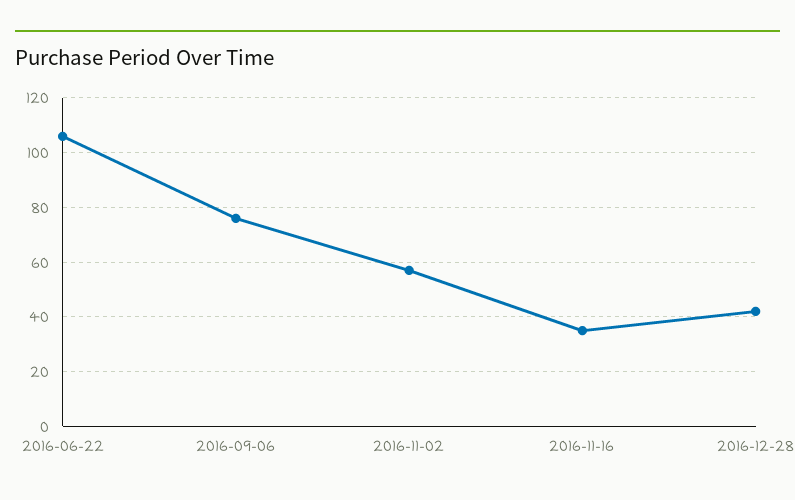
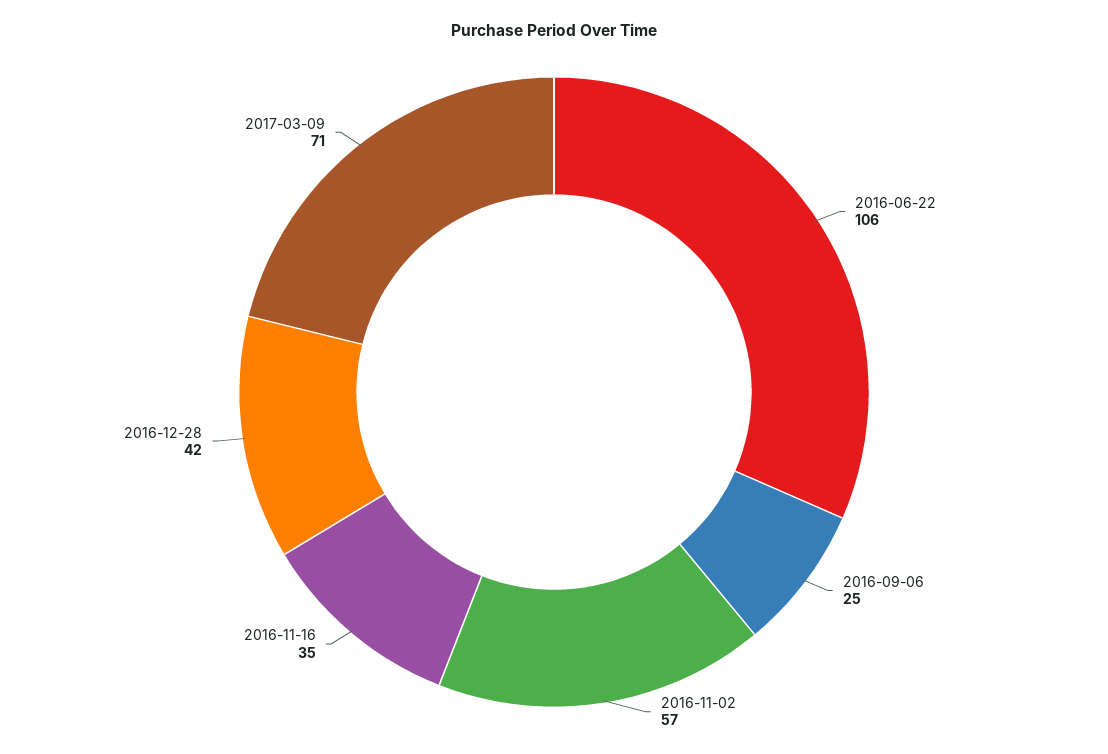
2016-09-06: 75 -> 25
2017-03-09: none -> 71

